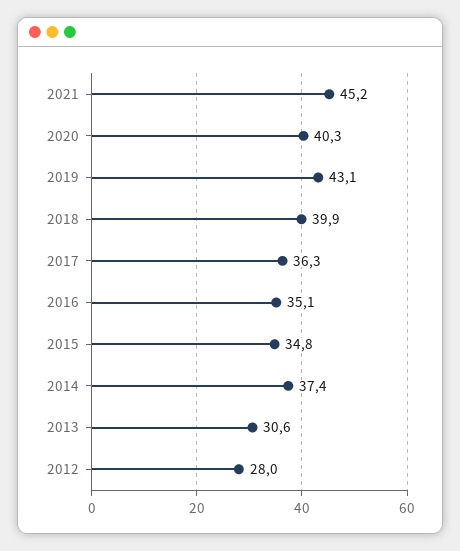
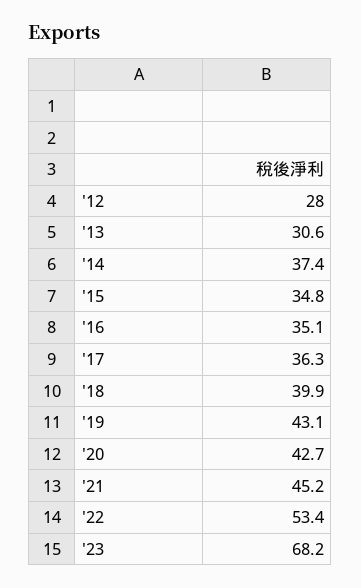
2020: 40.3 -> 42.7
'22: none -> 53.4
'23: none -> 68.2

